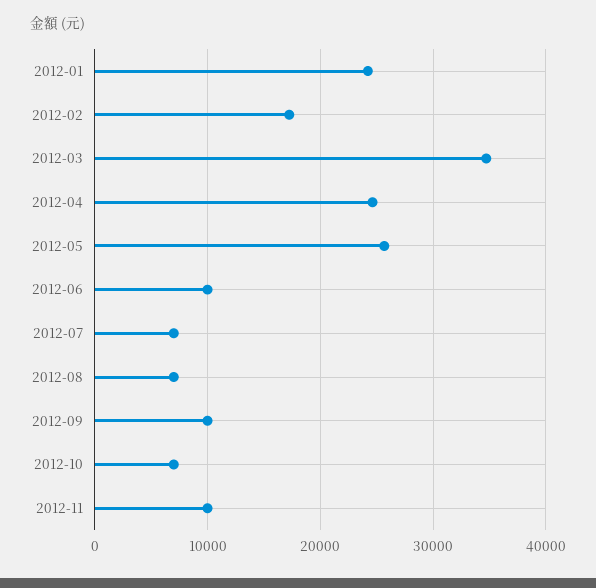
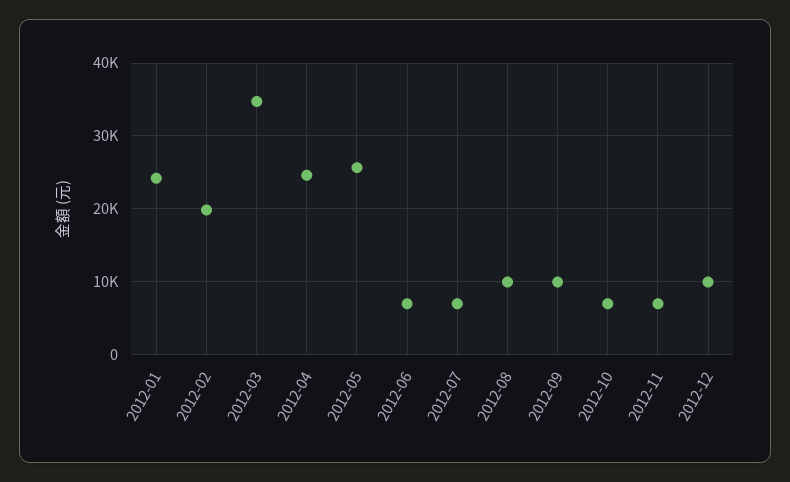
2012-02: 17000 -> 20000
2012-06: 10000 -> 7000
2012-08: 7000 -> 10000
2012-11: 10000 -> 7000
2012-12: none -> 10000

